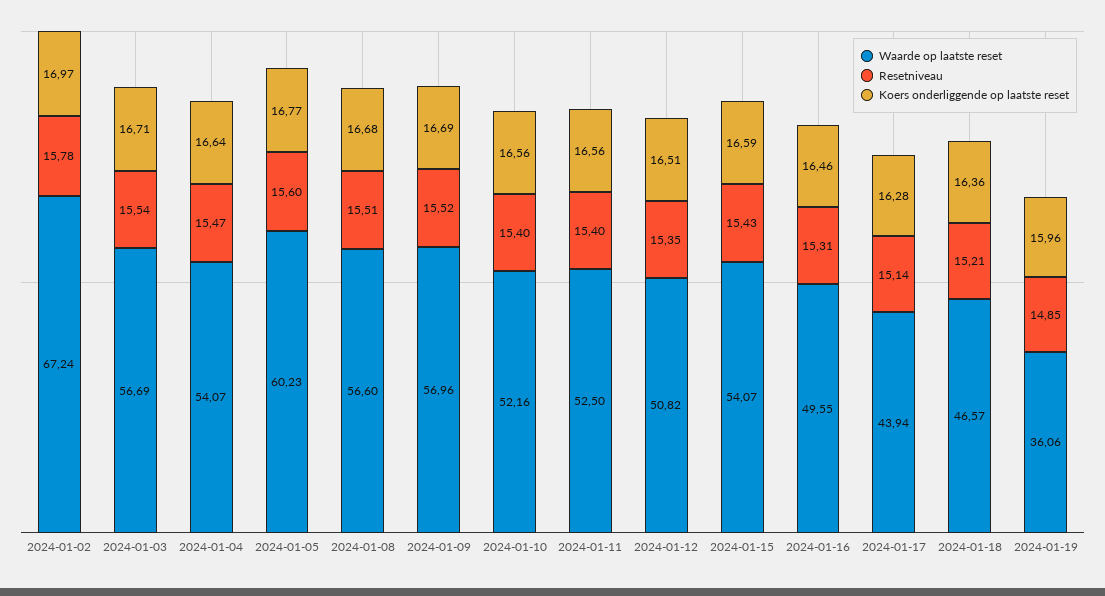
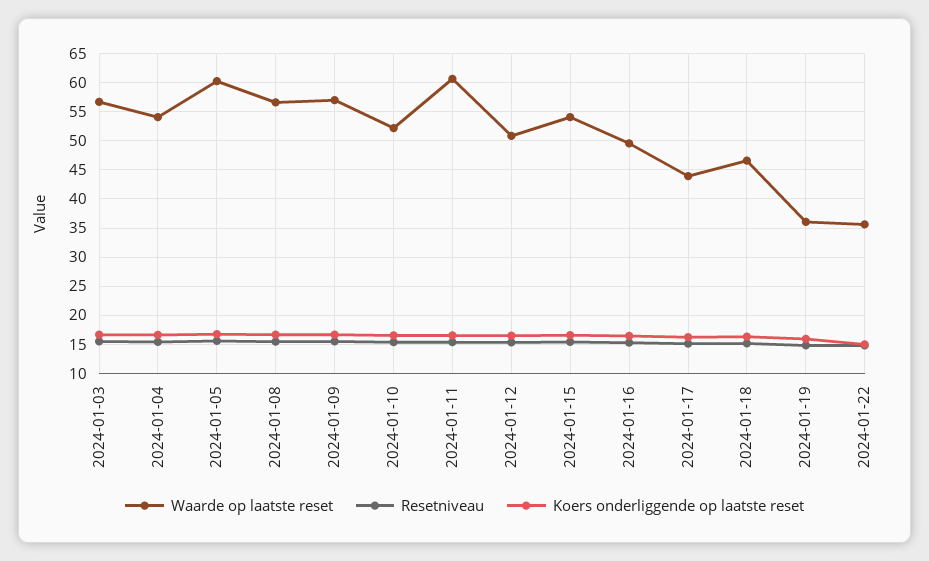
Waarde op laatste reset, 2024-01-02: 67.24 -> none
Resetniveau, 2024-01-02: 15.78 -> none
Koers onderliggende op laatste reset, 2024-01-02: 16.97 -> none
Waarde op laatste reset, 2024-01-11: 52.5 -> 60
Waarde op laatste reset, 2024-01-22: none -> 35
Resetniveau, 2024-01-22: none -> 15
Koers onderliggende op laatste reset, 2024-01-22: none -> 15

